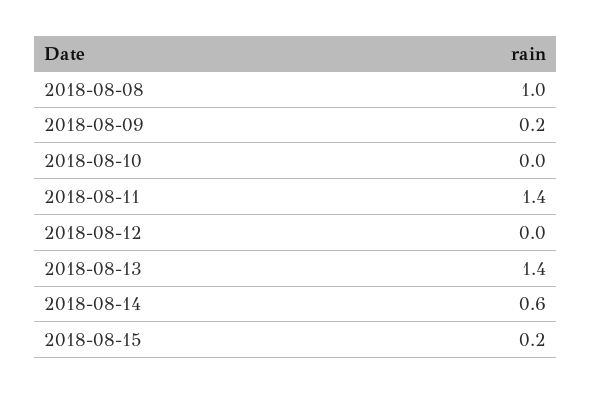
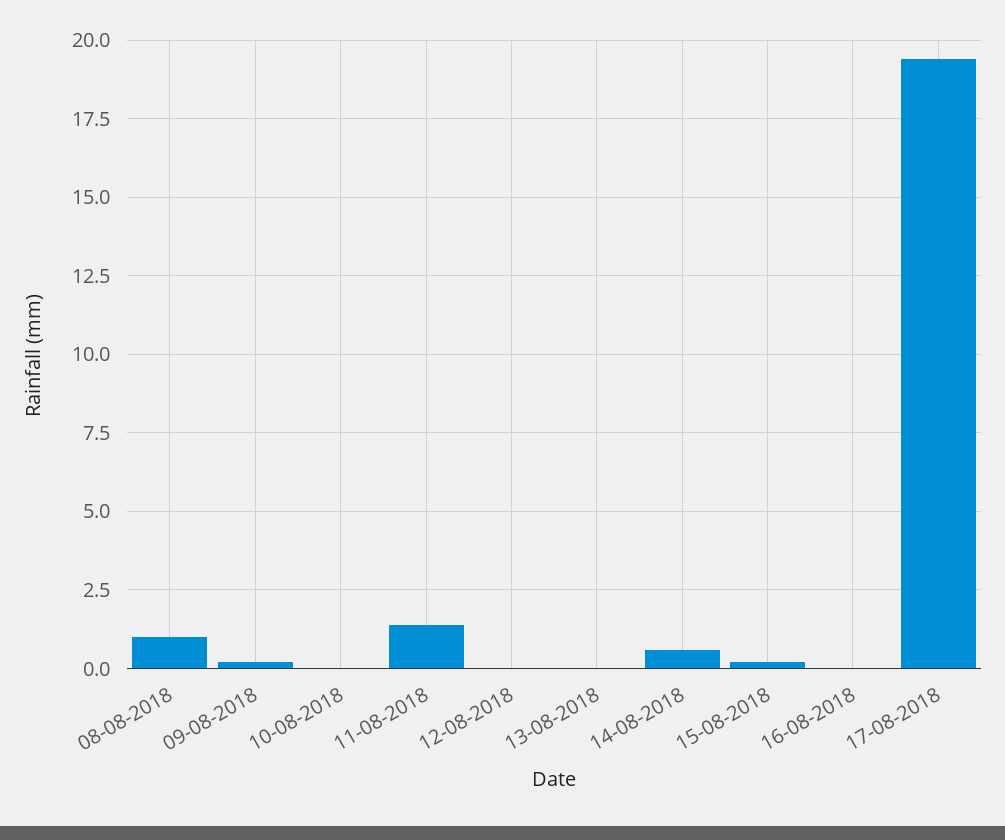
2018-08-13: 1.4 -> 0
16-08-2018: none -> 0
17-08-2018: none -> 19.5

